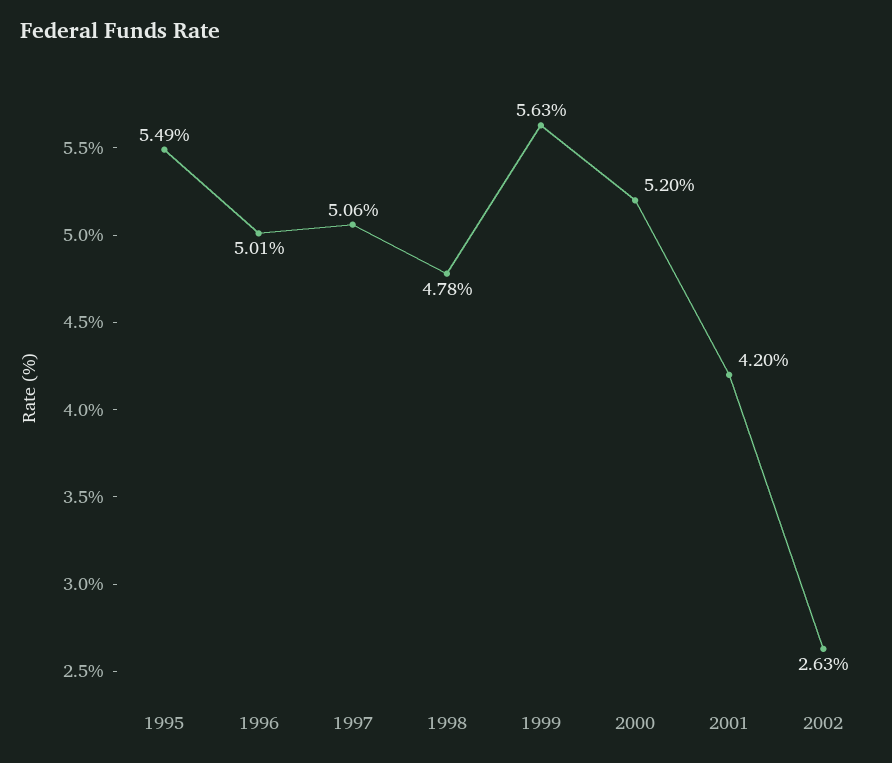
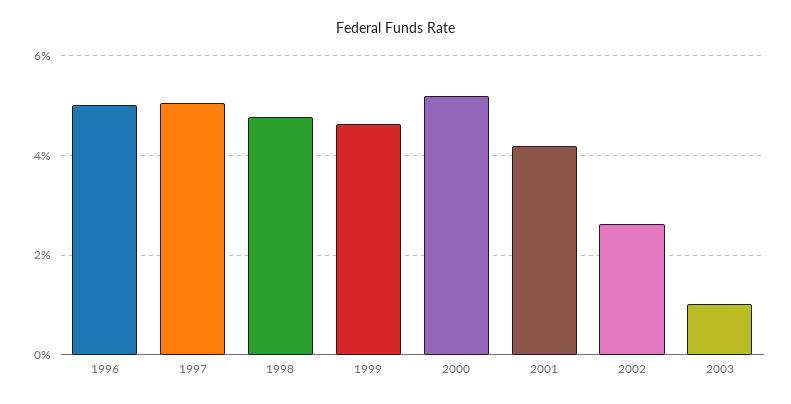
1995: 5.49 -> none
1999: 5.63 -> 4.6
2003: none -> 1

